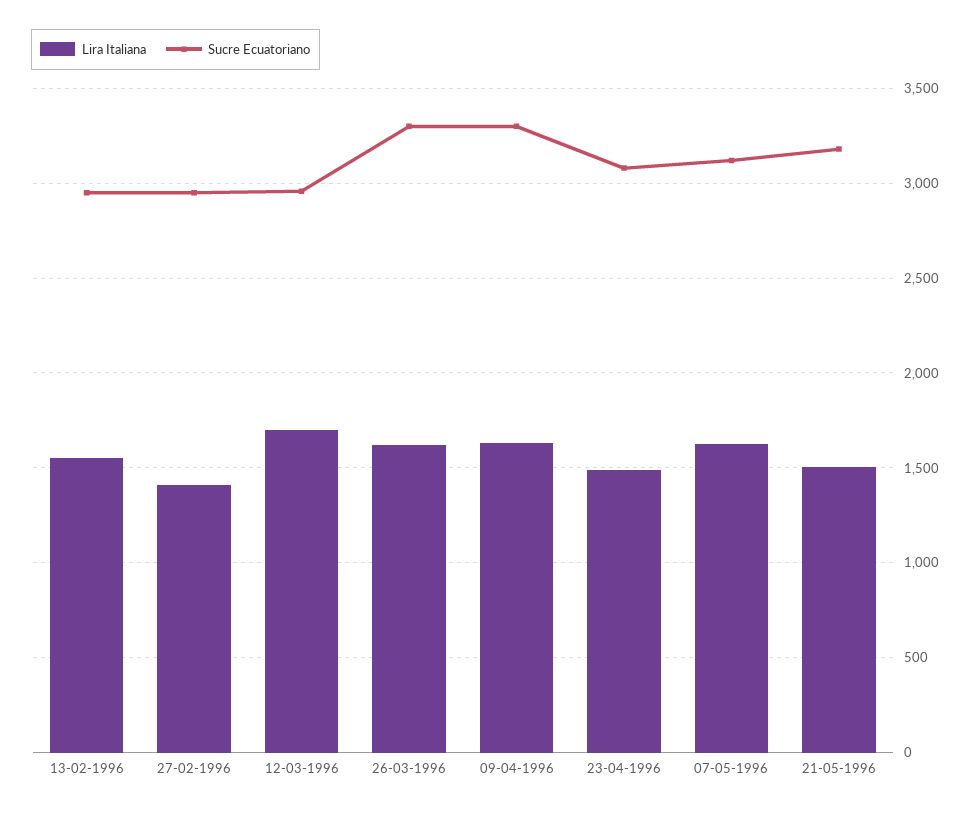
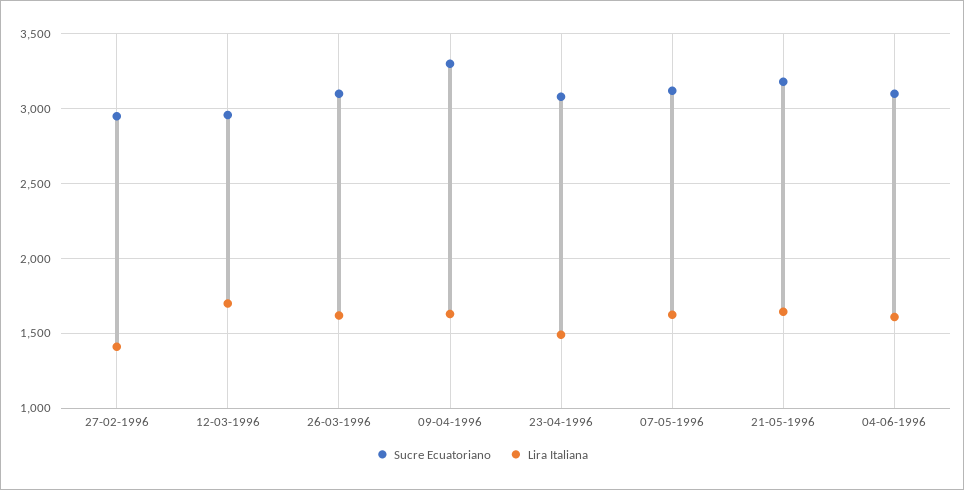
Lira Italiana, 13-02-1996: 1550 -> none
Sucre Ecuatoriano, 13-02-1996: 2950 -> none
Sucre Ecuatoriano, 26-03-1996: 3300 -> 3100
Lira Italiana, 21-05-1996: 1500 -> 1650
Sucre Ecuatoriano, 04-06-1996: none -> 3100
Lira Italiana, 04-06-1996: none -> 1600

